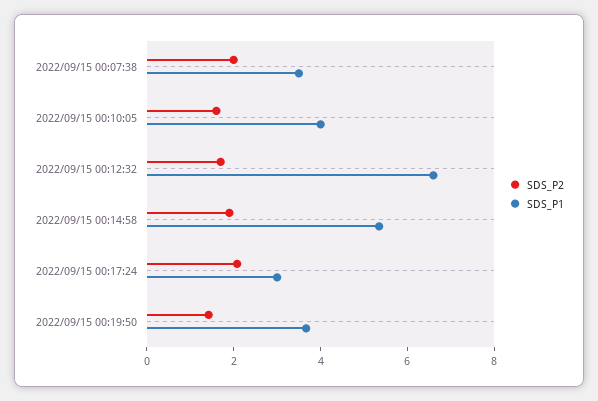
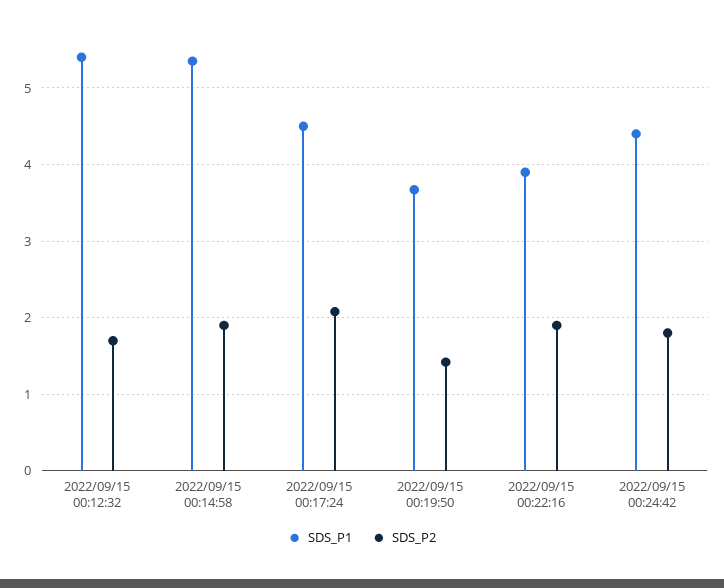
SDS_P2, 2022/09/15 00:07:38: 2 -> none
SDS_P1, 2022/09/15 00:07:38: 3.5 -> none
SDS_P2, 2022/09/15 00:10:05: 1.5 -> none
SDS_P1, 2022/09/15 00:10:05: 4 -> none
SDS_P1, 2022/09/15 00:12:32: 6.5 -> 5.4
SDS_P1, 2022/09/15 00:17:24: 3 -> 4.5
SDS_P1, 2022/09/15 00:22:16: none -> 3.9
SDS_P2, 2022/09/15 00:22:16: none -> 1.9
SDS_P1, 2022/09/15 00:24:42: none -> 4.4
SDS_P2, 2022/09/15 00:24:42: none -> 1.8

